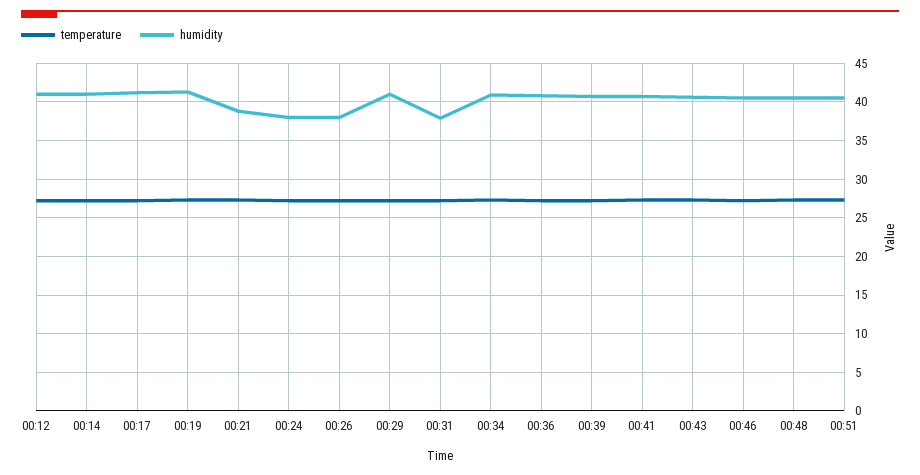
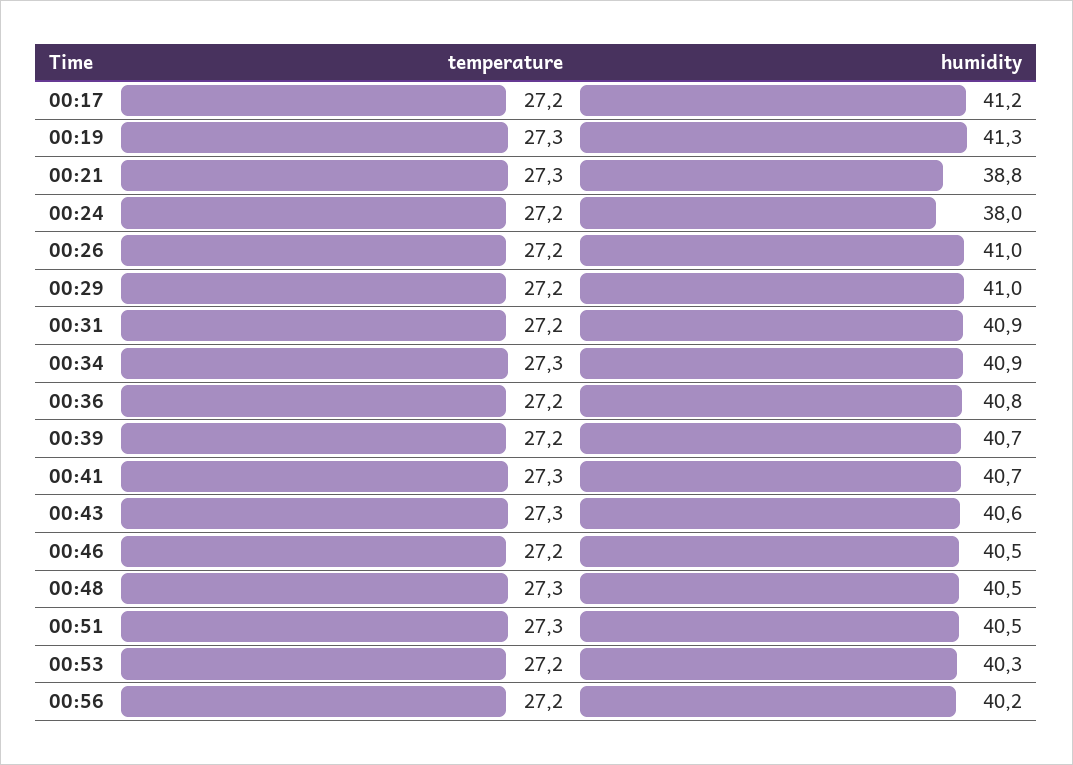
temperature, 00:12: 27 -> none
humidity, 00:12: 41 -> none
temperature, 00:14: 27 -> none
humidity, 00:14: 41 -> none
humidity, 00:26: 38 -> 41
humidity, 00:31: 38 -> 40.9
temperature, 00:53: none -> 27.2
humidity, 00:53: none -> 40.3
temperature, 00:56: none -> 27.2
humidity, 00:56: none -> 40.2

